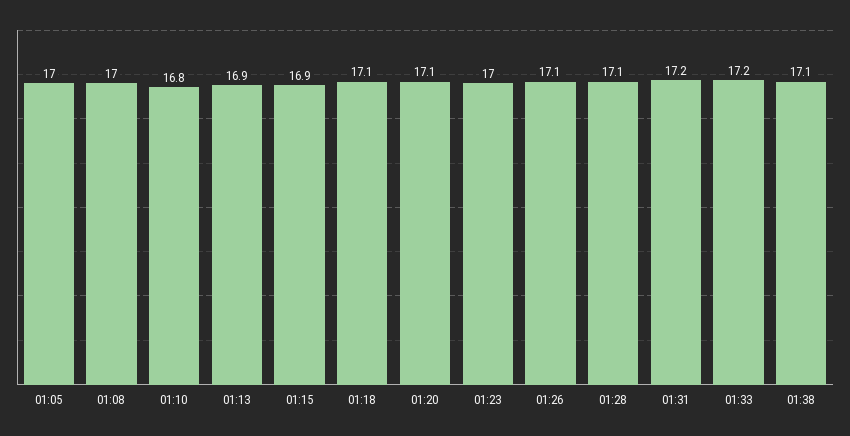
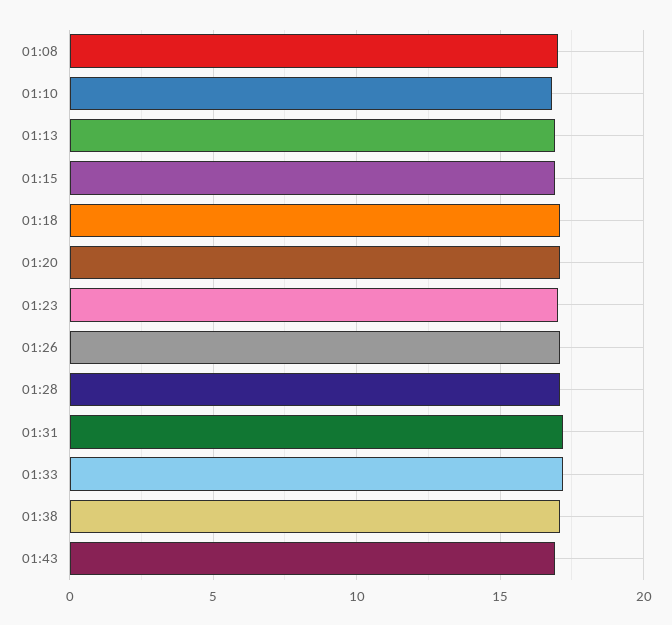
01:05: 17 -> none
01:43: none -> 17

